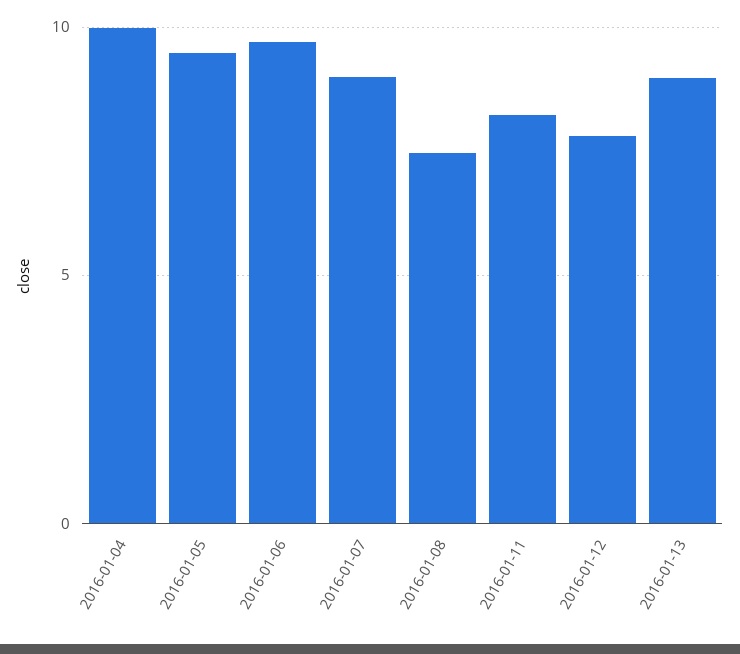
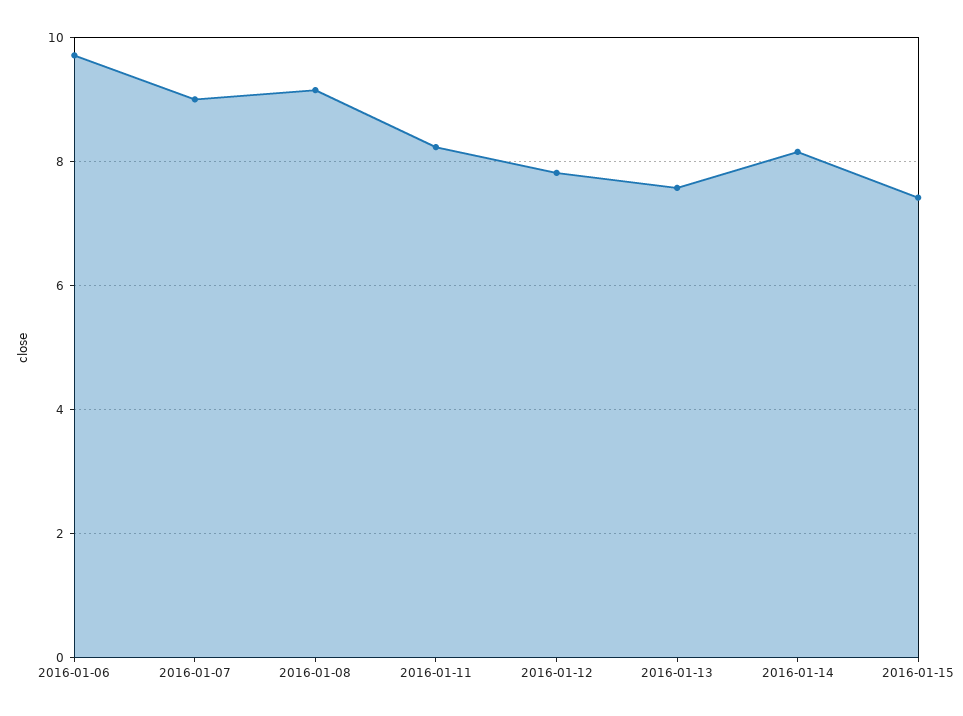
2016-01-04: 10 -> none
2016-01-05: 9.5 -> none
2016-01-08: 7.5 -> 9.2
2016-01-13: 9 -> 7.6
2016-01-14: none -> 8.2
2016-01-15: none -> 7.4

